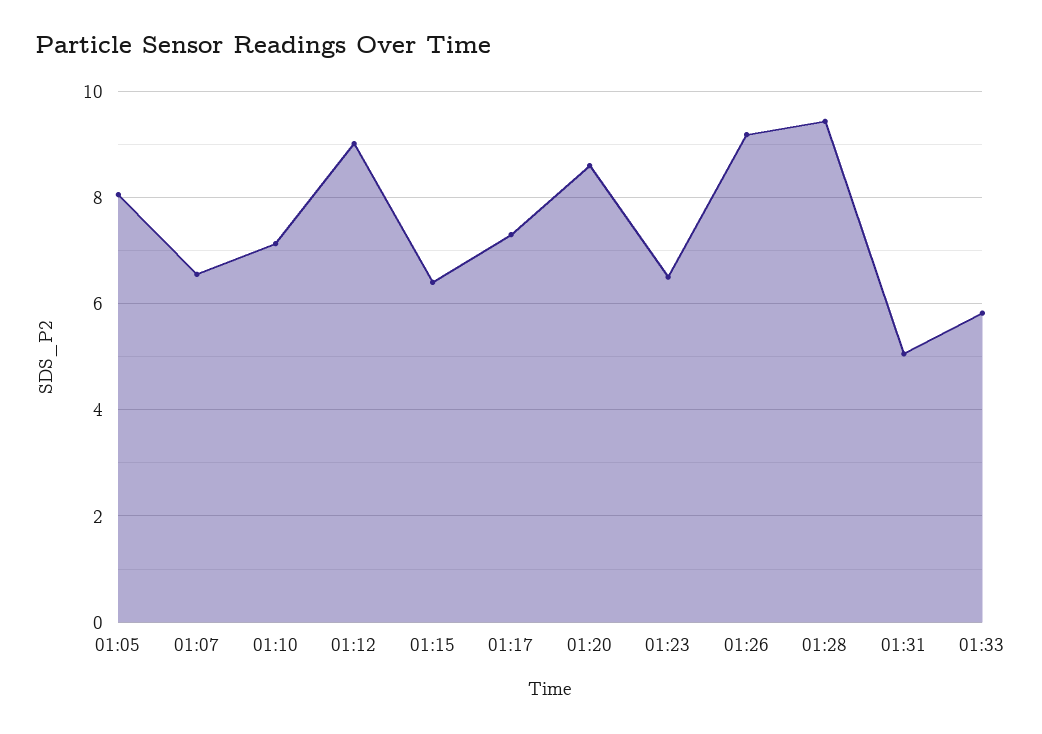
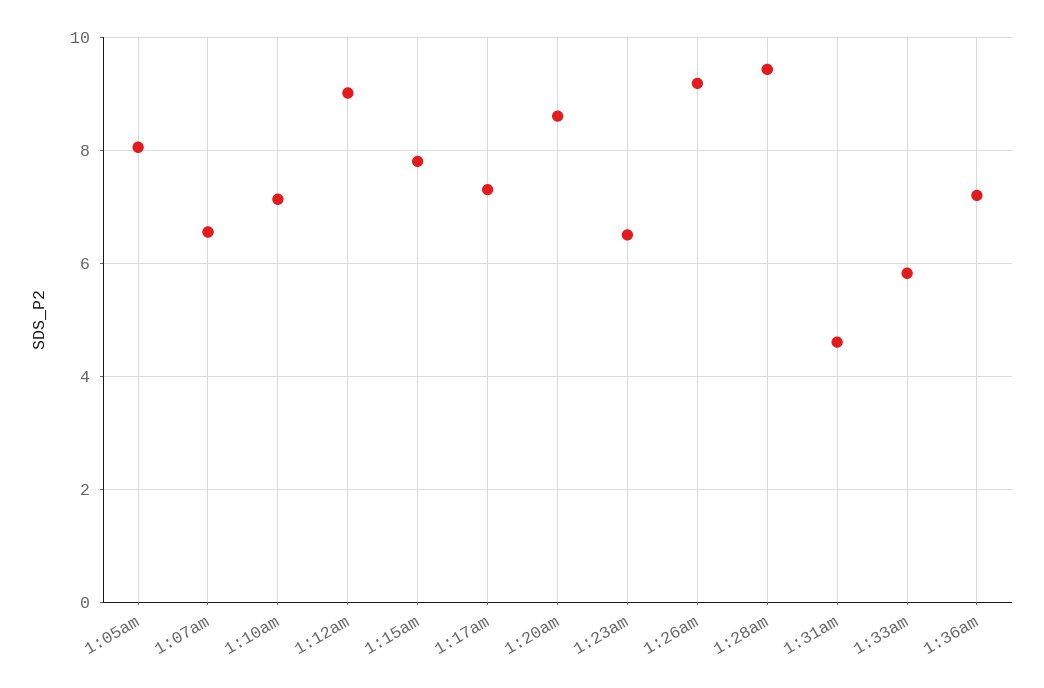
01:15: 6.4 -> 7.8
01:31: 5 -> 4.6
1:36am: none -> 7.2

